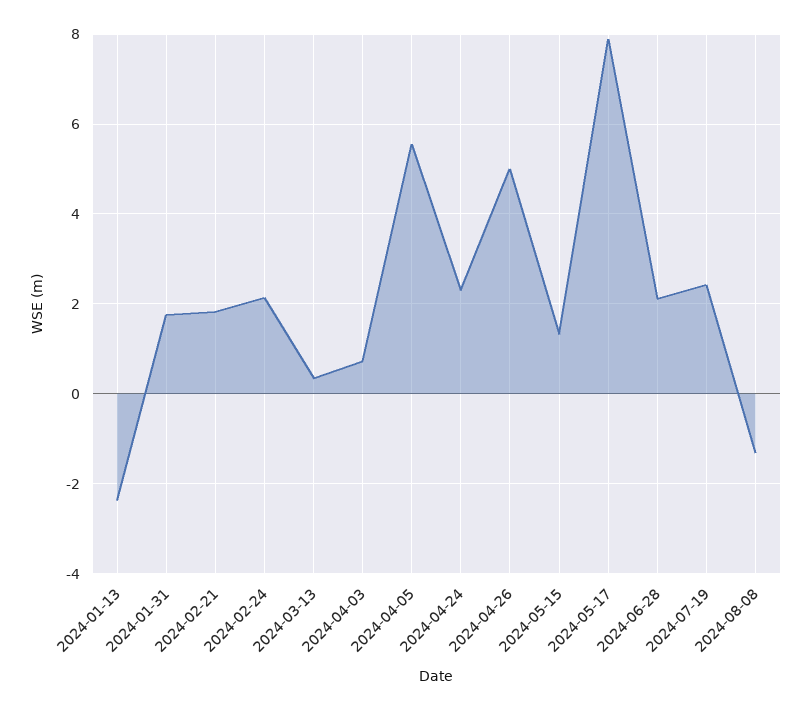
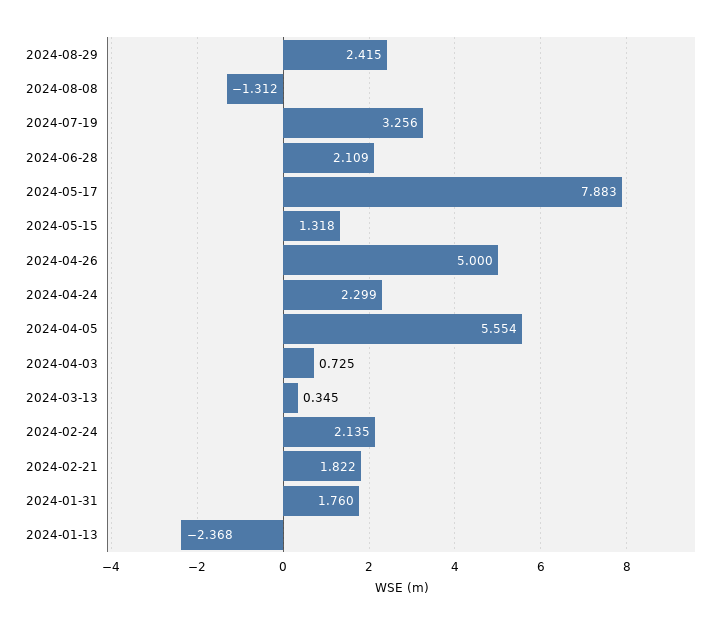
2024-07-19: 2.4 -> 3.256
2024-08-29: none -> 2.415

